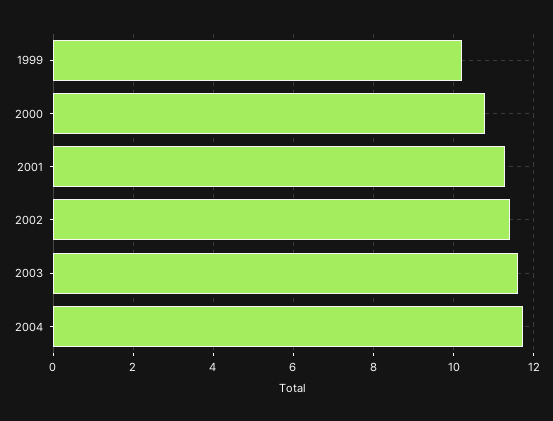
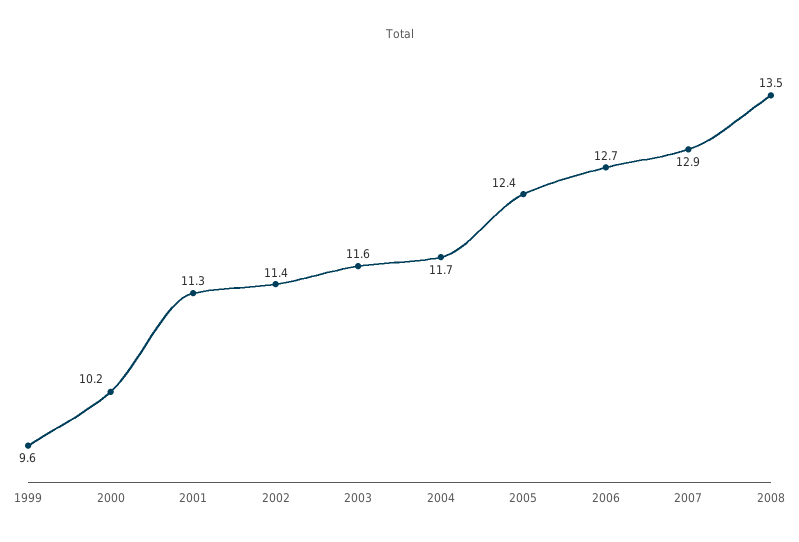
1999: 10.2 -> 9.6
2000: 10.8 -> 10.2
2005: none -> 12.4
2006: none -> 12.7
2007: none -> 12.9
2008: none -> 13.5

